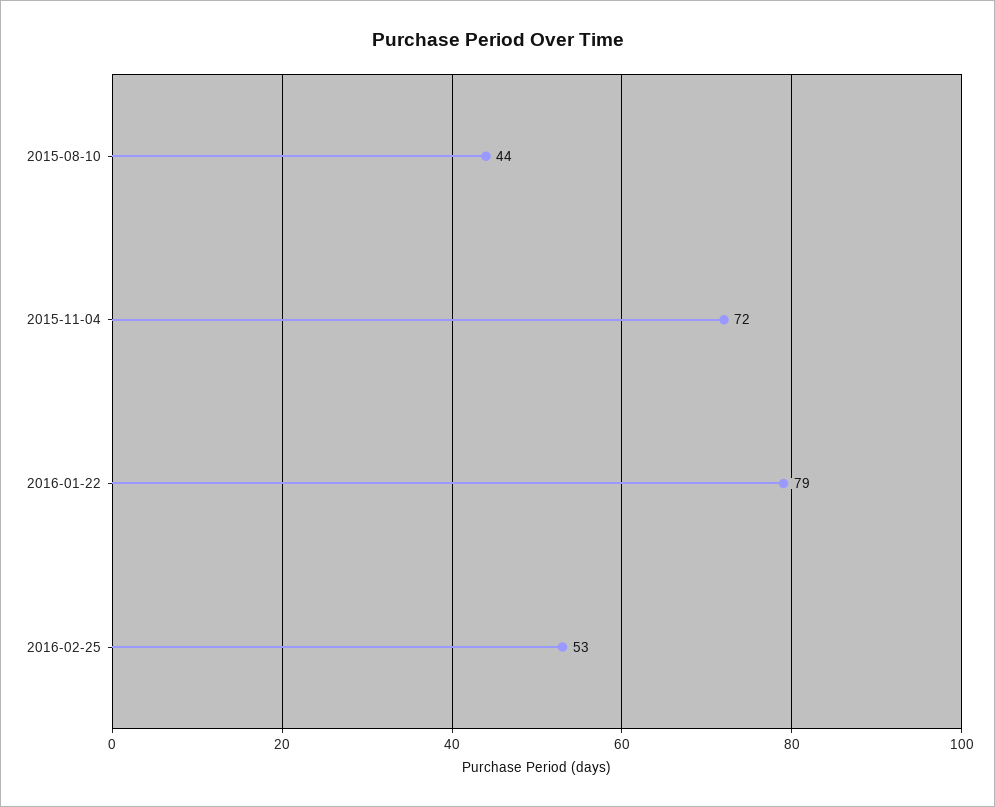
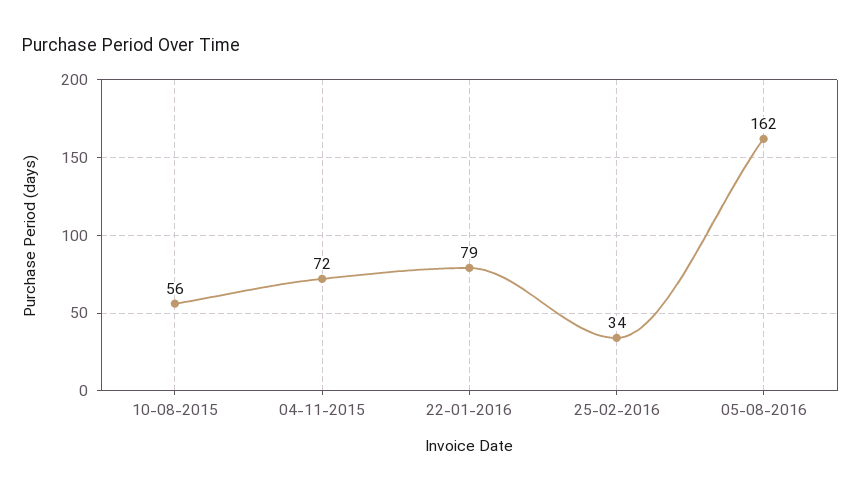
2015-08-10: 44 -> 56
2016-02-25: 53 -> 34
05-08-2016: none -> 162

